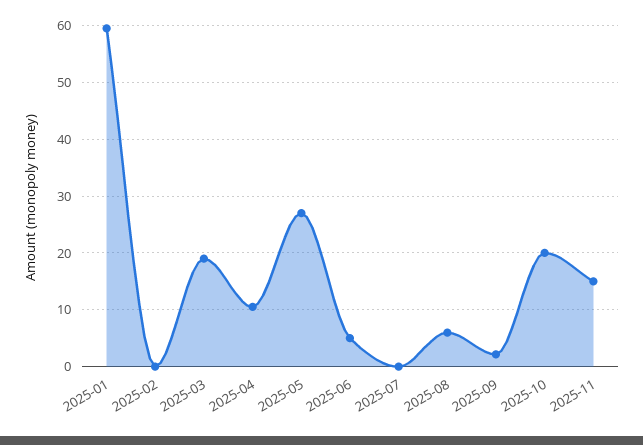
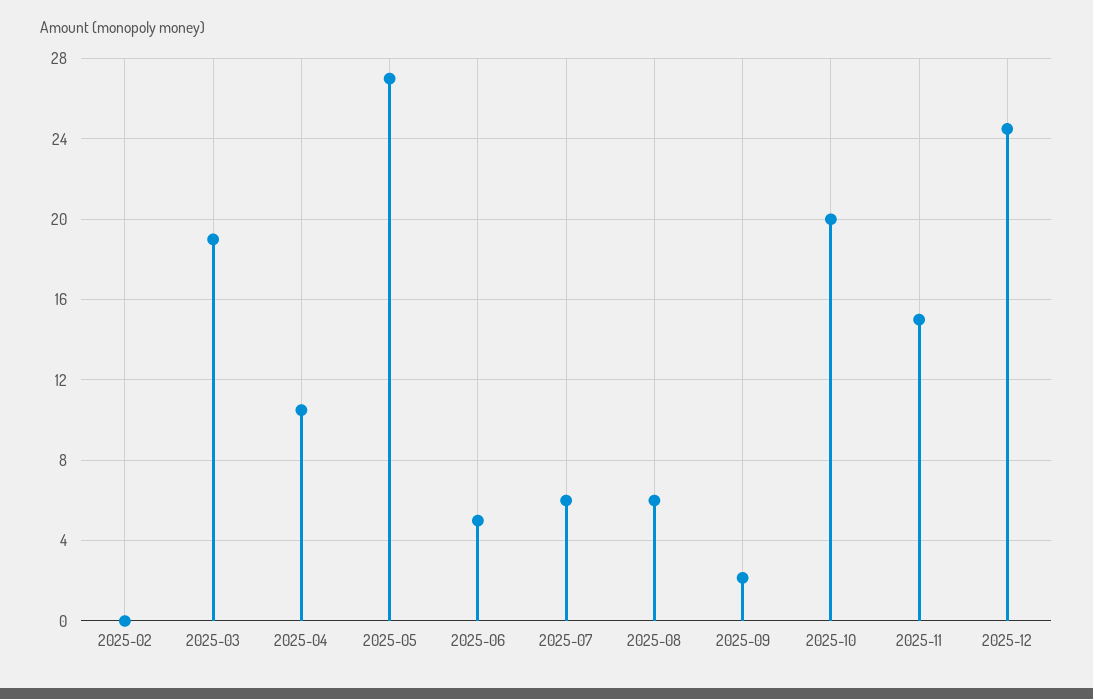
2025-01: 60 -> none
2025-07: 0 -> 6
2025-12: none -> 24.5

